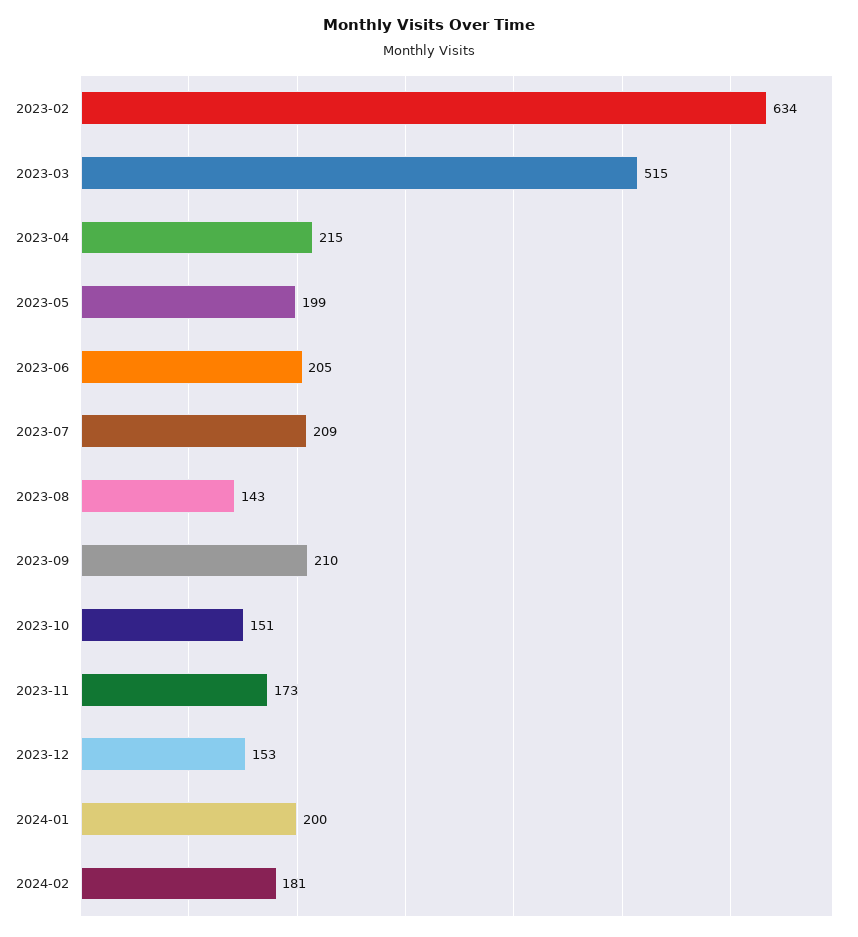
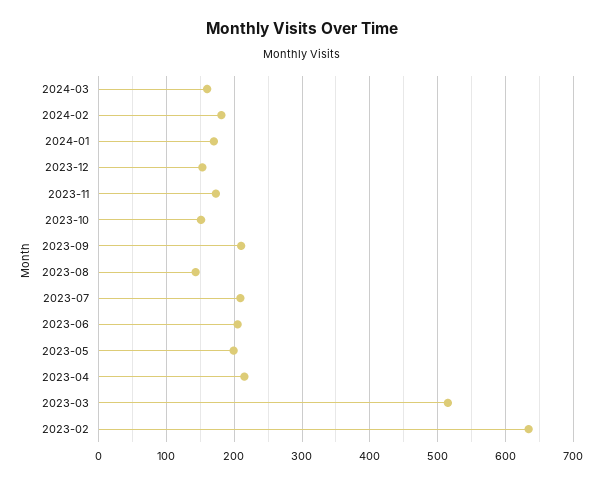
2024-01: 200 -> 170
2024-03: none -> 160

